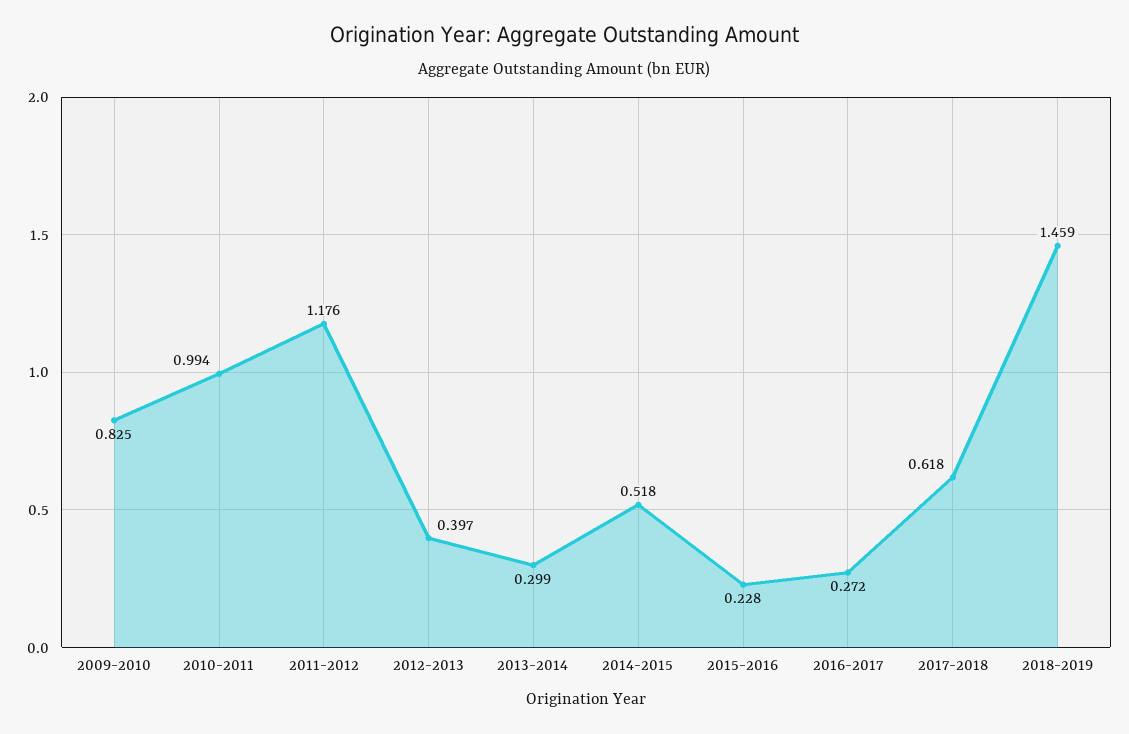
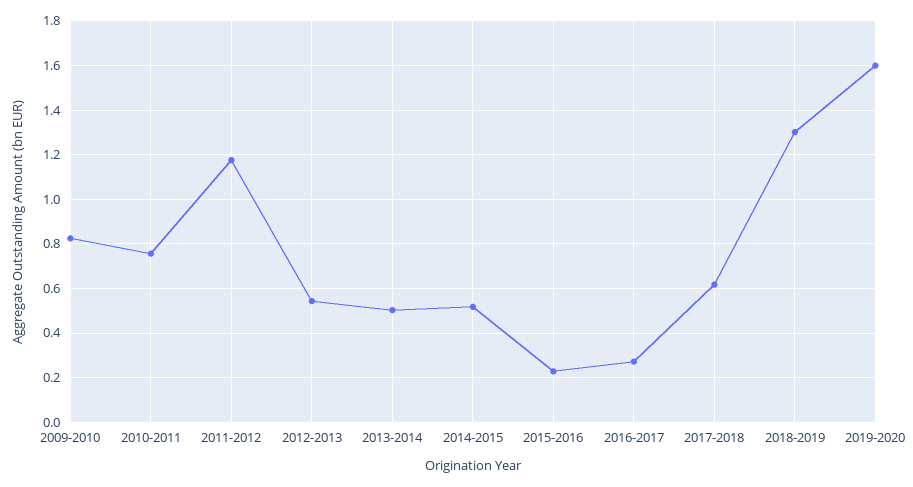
2010-2011: 0.994 -> 0.75
2012-2013: 0.397 -> 0.55
2013-2014: 0.299 -> 0.5
2018-2019: 1.459 -> 1.3
2019-2020: none -> 1.6

